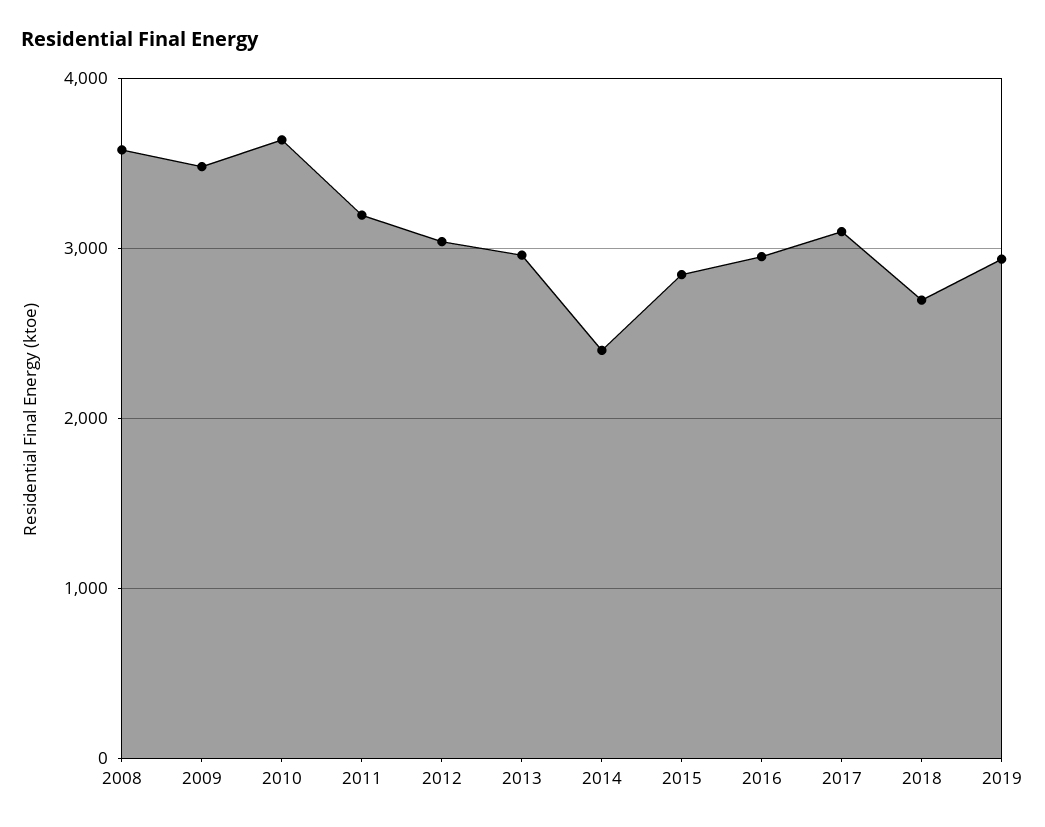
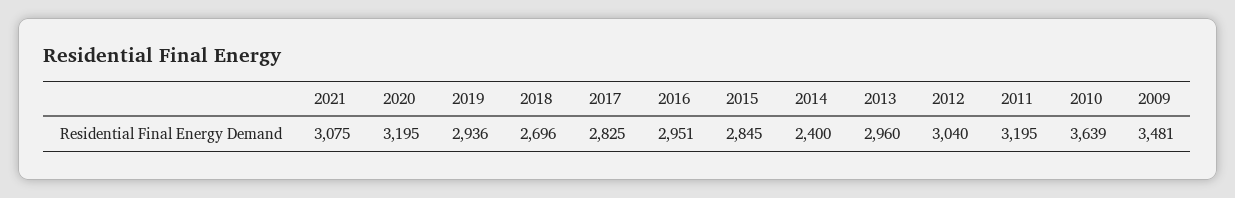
2008: 3600 -> none
2017: 3100 -> 2825
2021: none -> 3075
2020: none -> 3195

